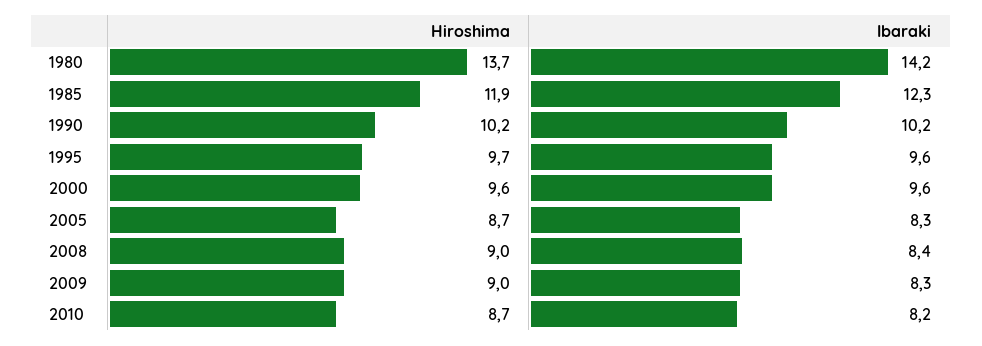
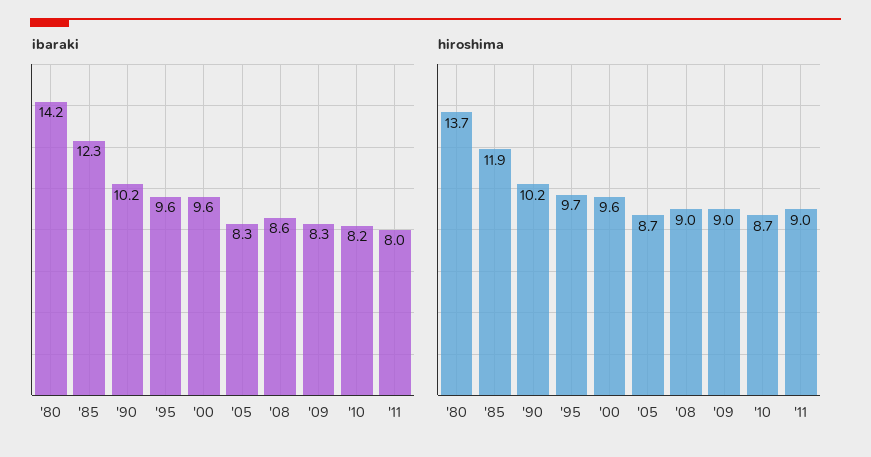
Ibaraki, 2008: 8.4 -> 8.6
Ibaraki, '11: none -> 8
Hiroshima, '11: none -> 9

